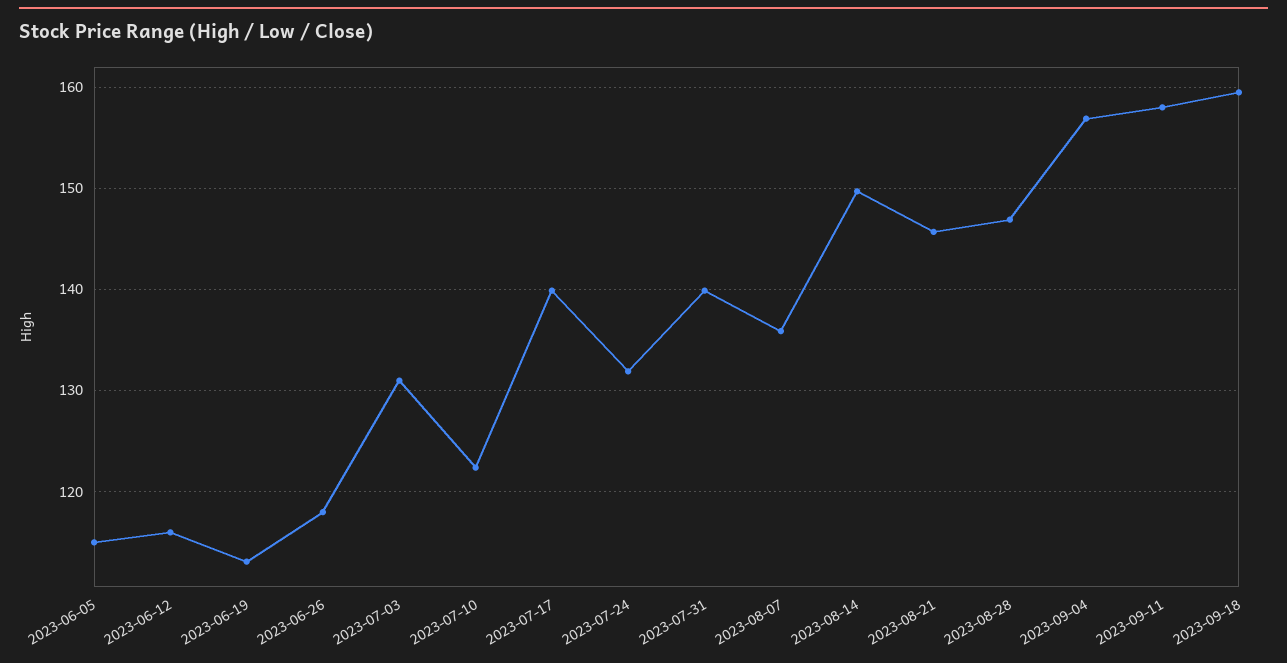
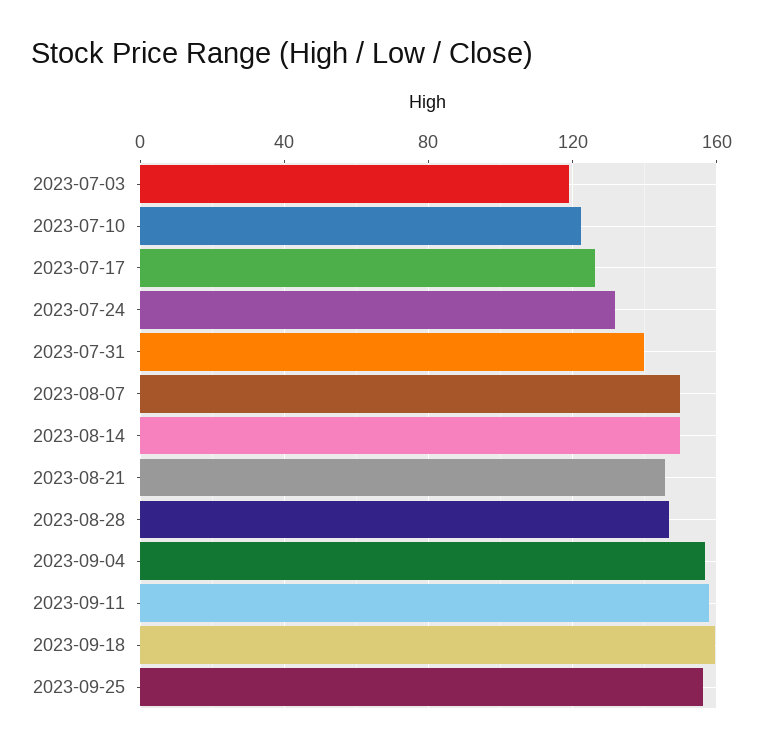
2023-06-05: 115 -> none
2023-06-12: 116 -> none
2023-06-19: 113 -> none
2023-06-26: 118 -> none
2023-07-03: 131 -> 120
2023-07-17: 140 -> 125
2023-08-07: 136 -> 150
2023-09-25: none -> 155

